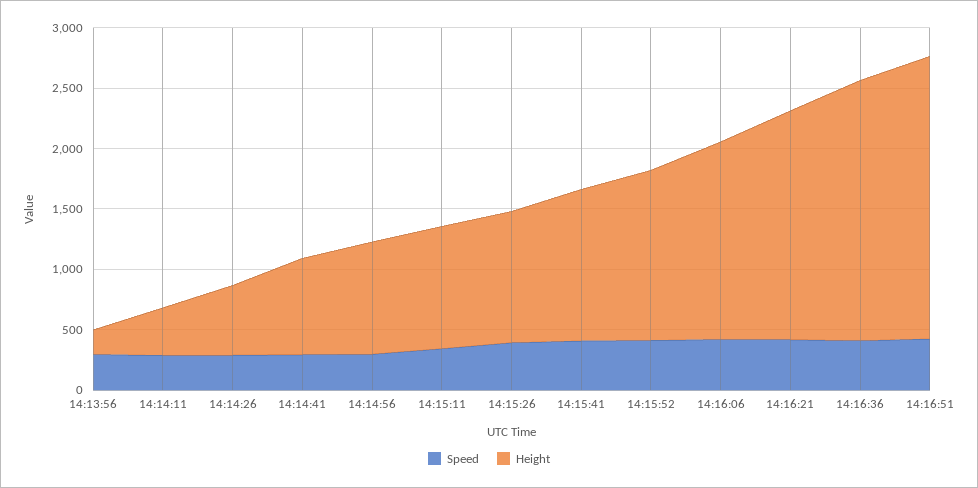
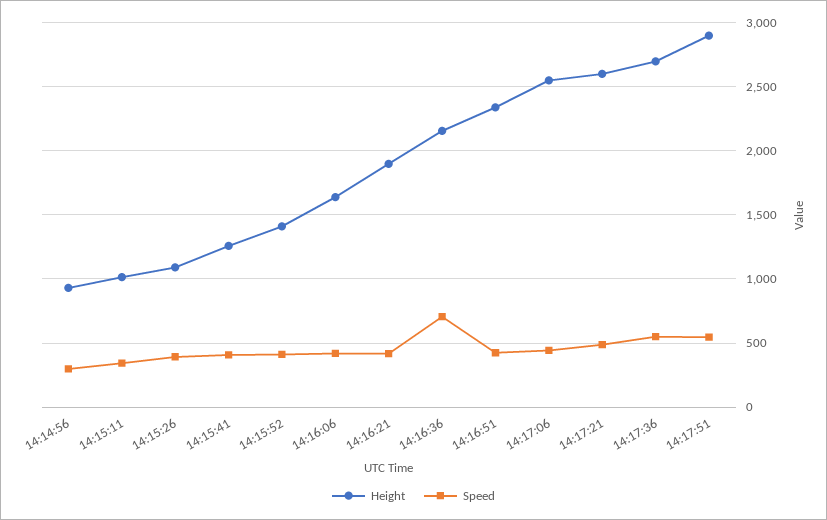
Speed, 14:13:56: 300 -> none
Height, 14:13:56: 200 -> none
Speed, 14:14:11: 300 -> none
Height, 14:14:11: 400 -> none
Speed, 14:14:26: 300 -> none
Height, 14:14:26: 600 -> none
Speed, 14:14:41: 300 -> none
Height, 14:14:41: 800 -> none
Speed, 14:16:36: 400 -> 700
Height, 14:17:06: none -> 2550
Speed, 14:17:06: none -> 450
Height, 14:17:21: none -> 2600
Speed, 14:17:21: none -> 500
Height, 14:17:36: none -> 2700
Speed, 14:17:36: none -> 550
Height, 14:17:51: none -> 2900
Speed, 14:17:51: none -> 550

